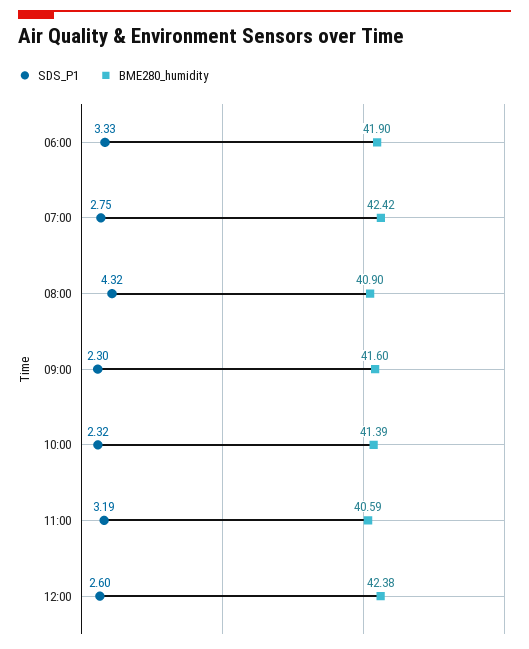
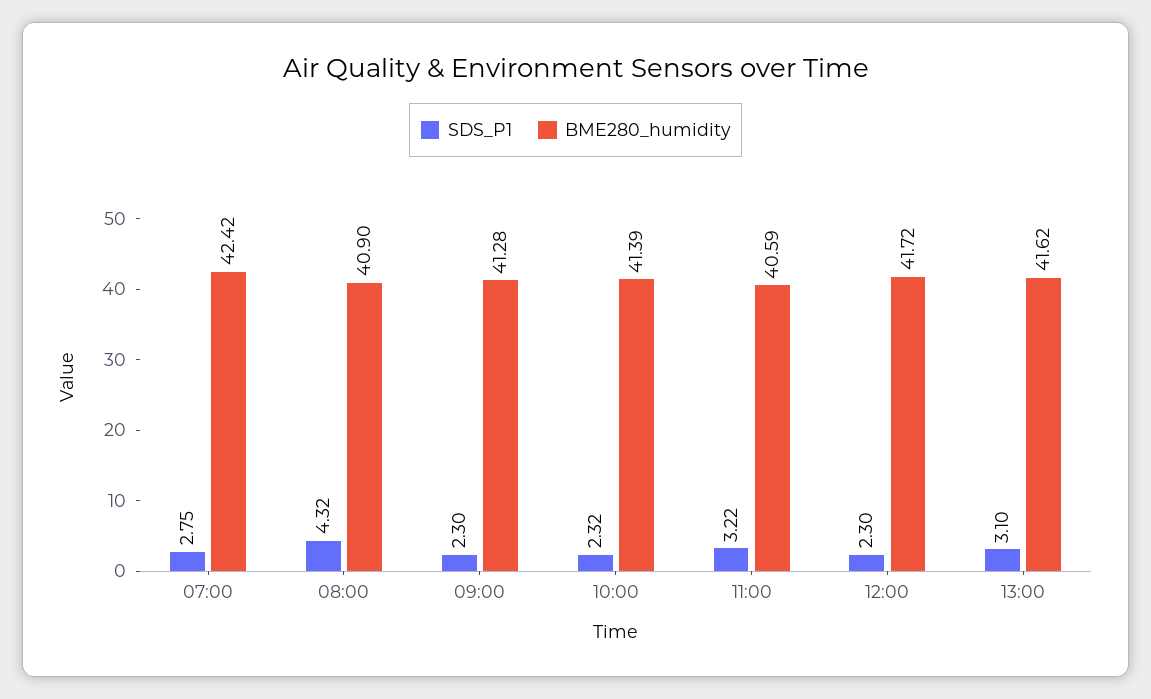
SDS_P1, 06:00: 3.33 -> none
BME280_humidity, 06:00: 41.9 -> none
BME280_humidity, 09:00: 41.6 -> 41.28
SDS_P1, 11:00: 3.19 -> 3.22
SDS_P1, 12:00: 2.6 -> 2.3
BME280_humidity, 12:00: 42.38 -> 41.72
SDS_P1, 13:00: none -> 3.1
BME280_humidity, 13:00: none -> 41.62

